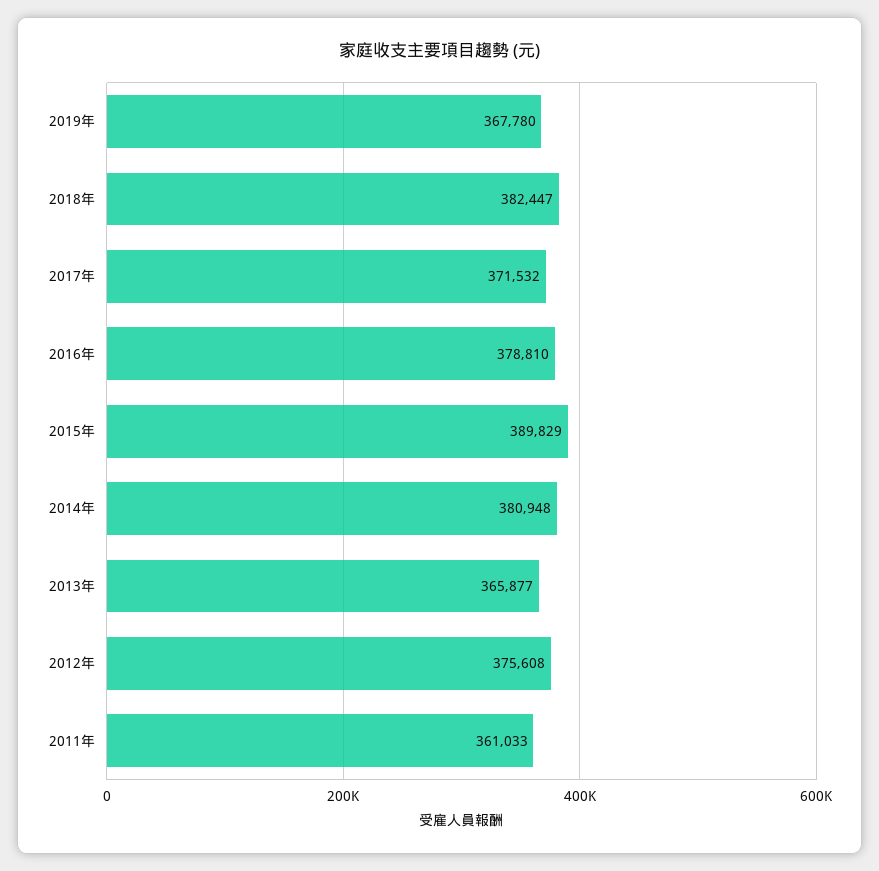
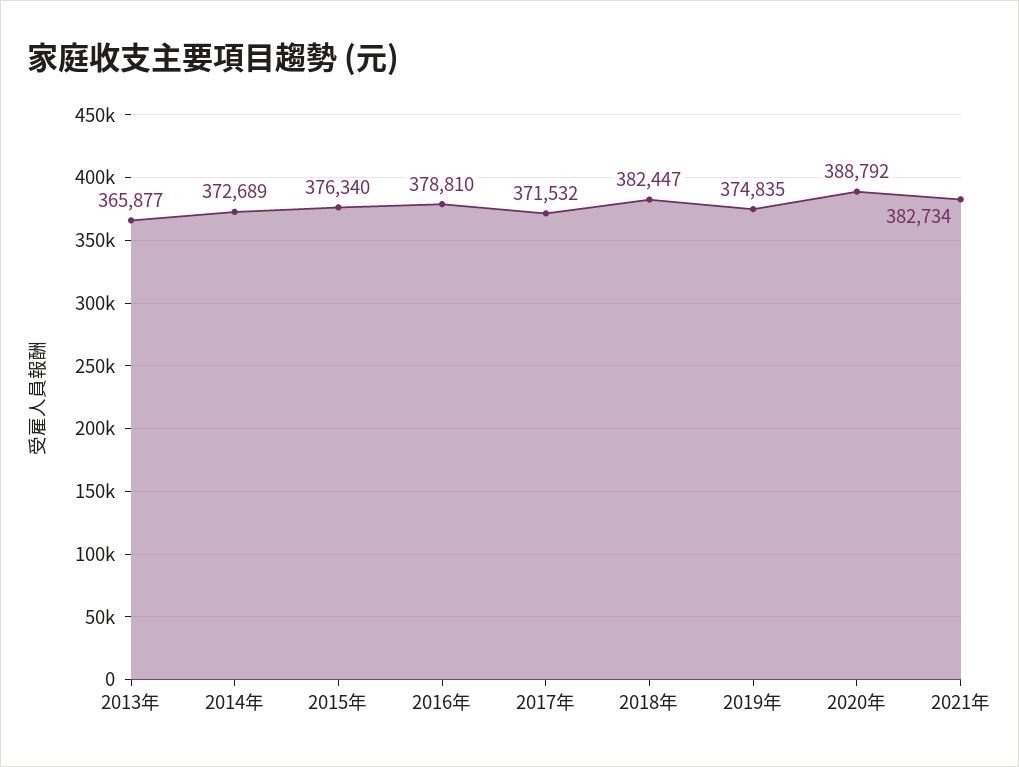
2019年: 367780 -> 374835
2015年: 389829 -> 376340
2014年: 380948 -> 372689
2012年: 375608 -> none
2011年: 361033 -> none
2020年: none -> 388792
2021年: none -> 382734

